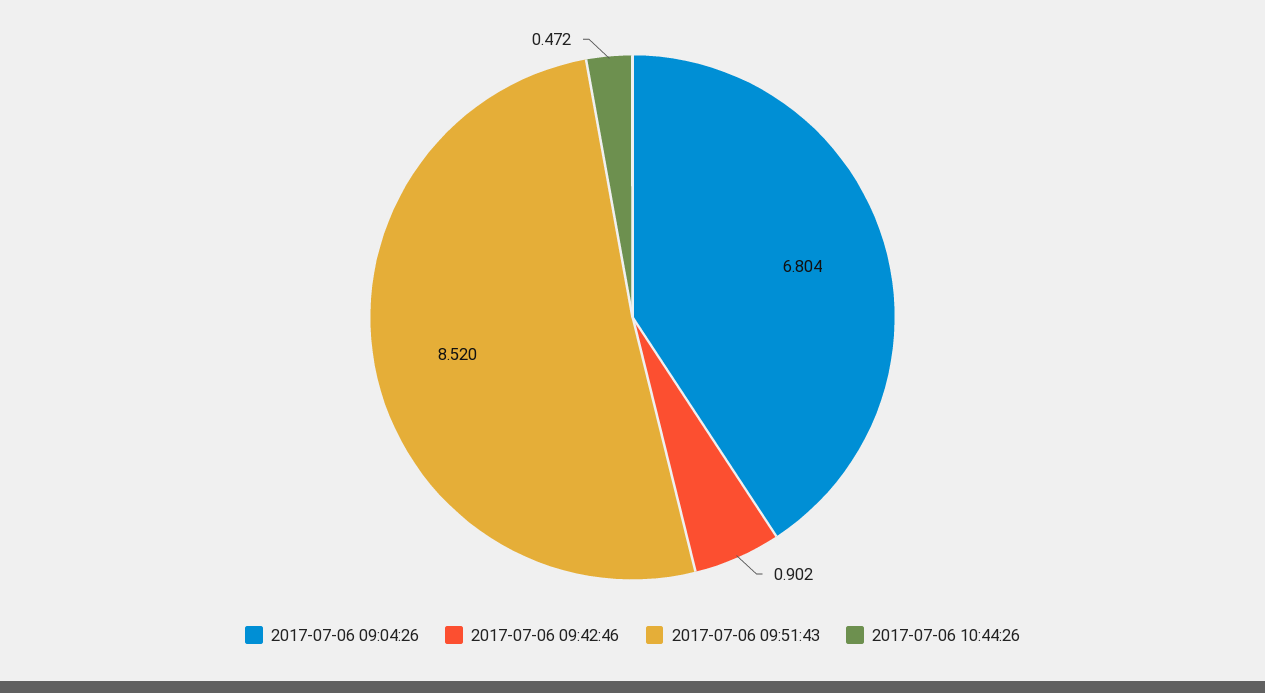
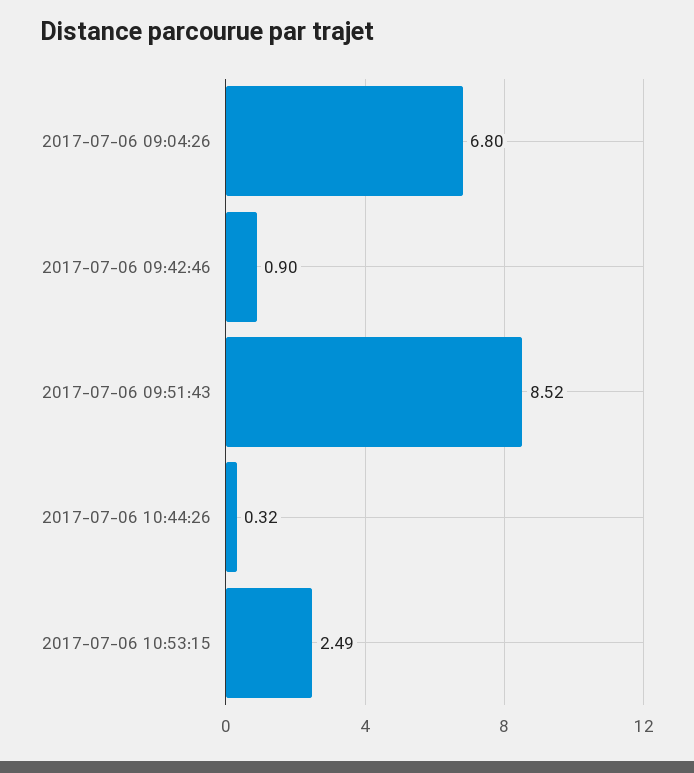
2017-07-06 10:44:26: 0.472 -> 0.32
2017-07-06 10:53:15: none -> 2.49

